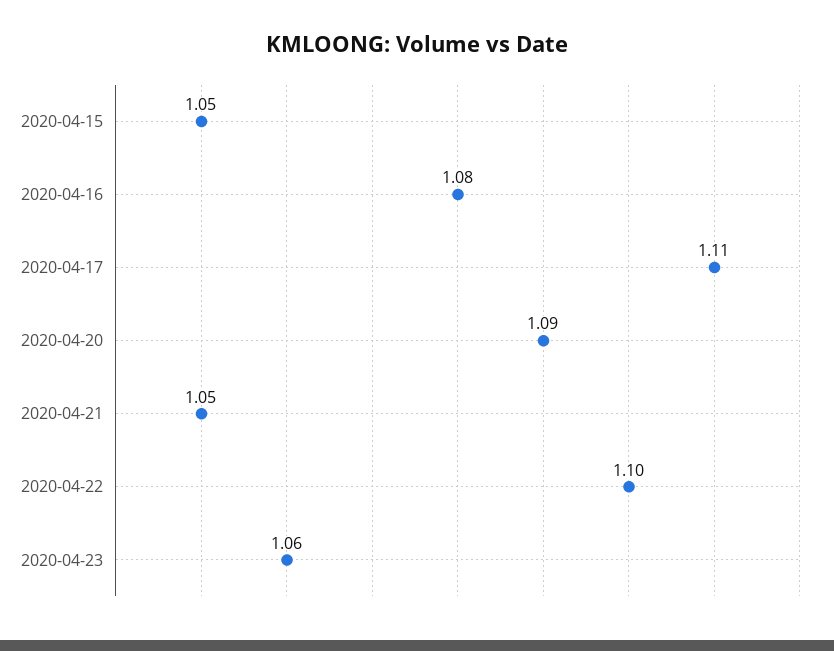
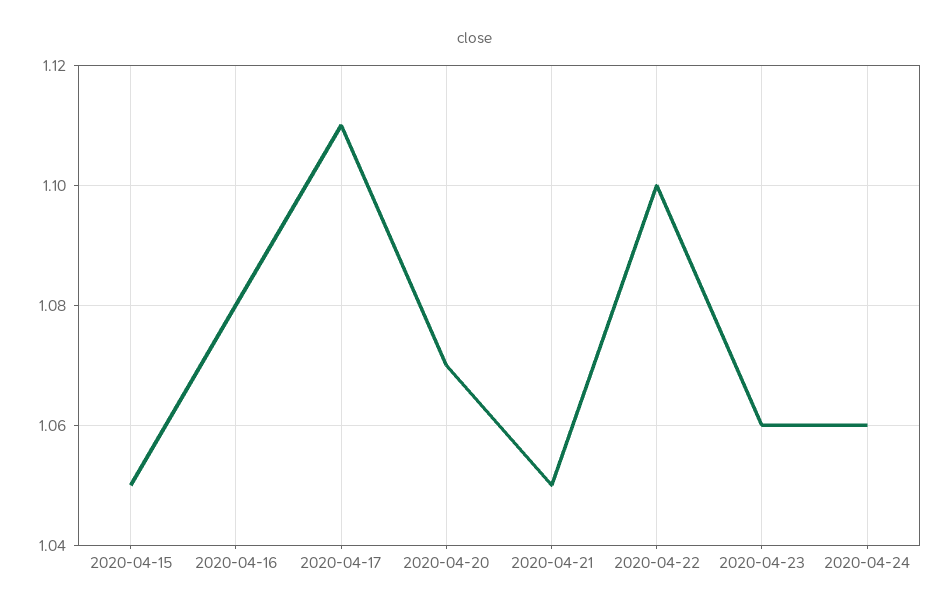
2020-04-20: 1.09 -> 1.07
2020-04-24: none -> 1.06

